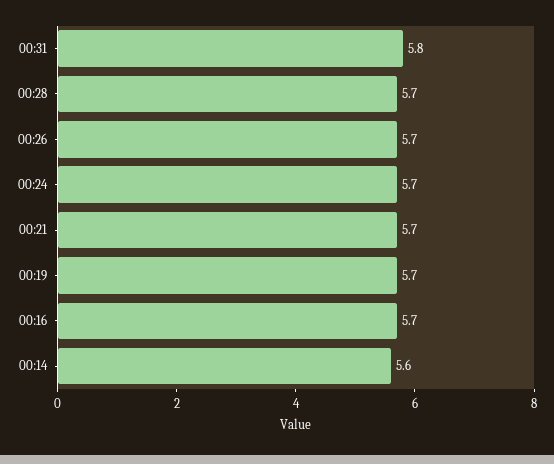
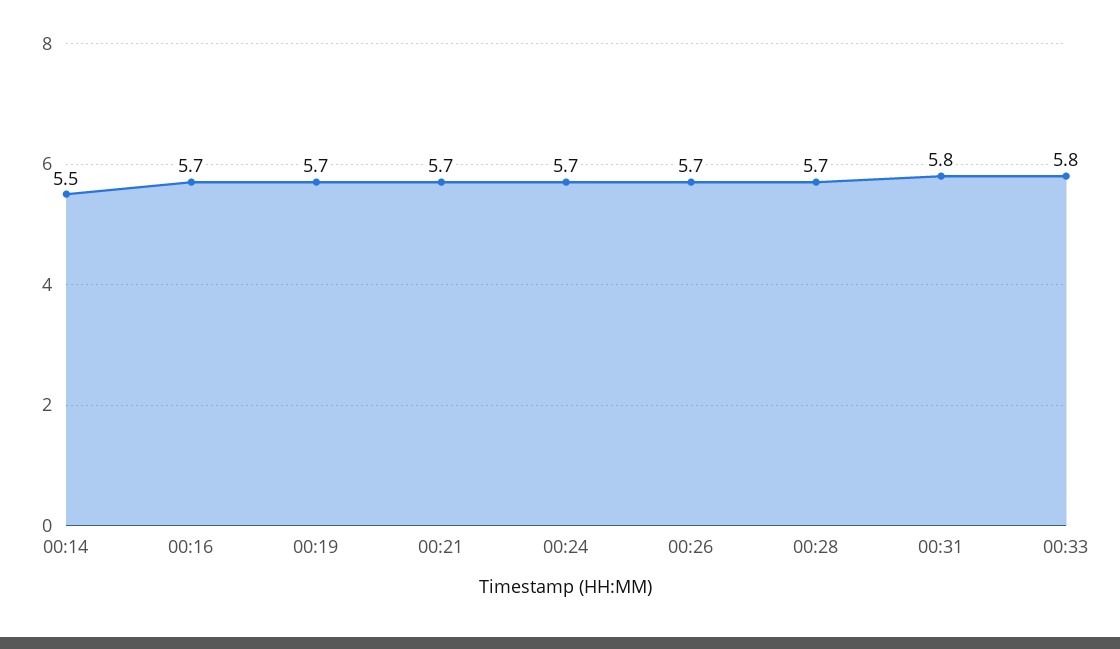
00:14: 5.6 -> 5.5
00:33: none -> 5.8

